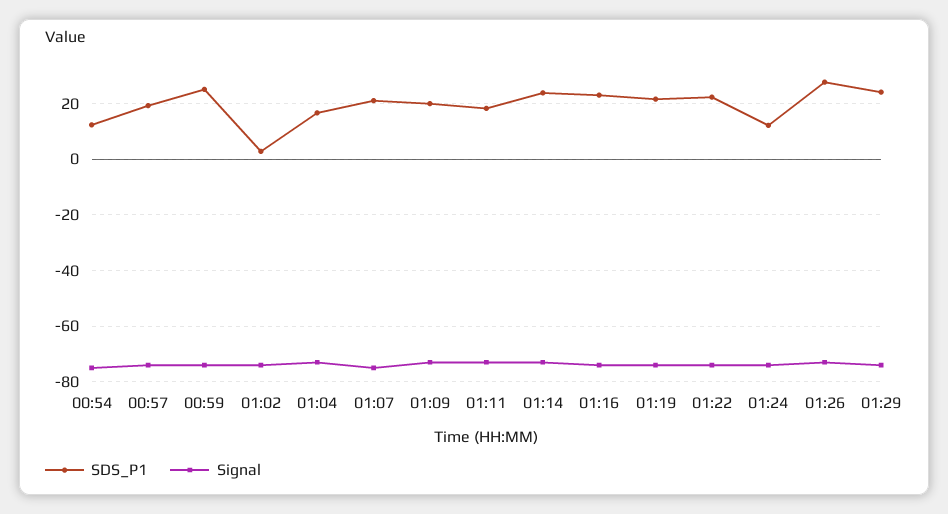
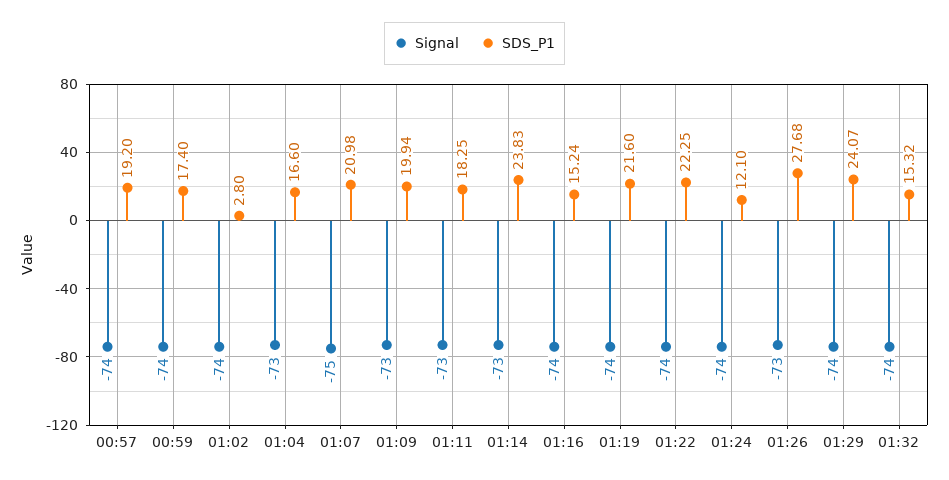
SDS_P1, 00:54: 12.5 -> none
Signal, 00:54: -75 -> none
SDS_P1, 00:59: 25 -> 17.4
SDS_P1, 01:16: 22.5 -> 15.24
Signal, 01:32: none -> -74
SDS_P1, 01:32: none -> 15.32

